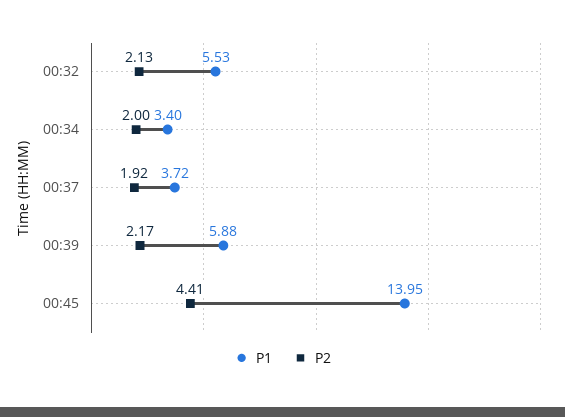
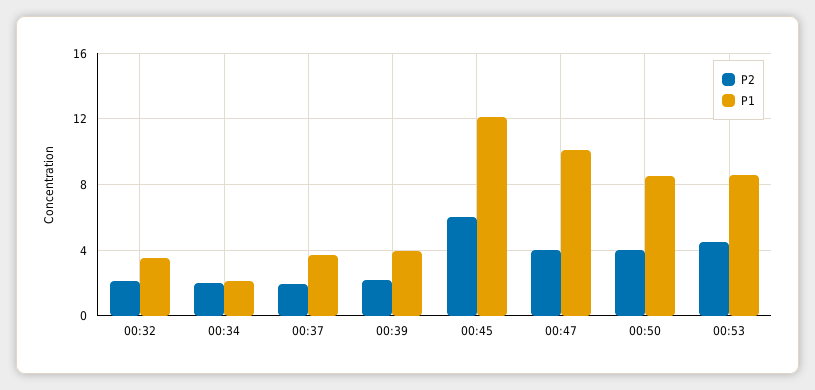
P1, 00:32: 5.53 -> 3.5
P1, 00:34: 3.4 -> 2
P1, 00:39: 5.88 -> 4
P1, 00:45: 13.95 -> 12
P2, 00:45: 4.41 -> 6
P2, 00:47: none -> 4
P1, 00:47: none -> 10
P2, 00:50: none -> 4
P1, 00:50: none -> 8.5
P2, 00:53: none -> 4.5
P1, 00:53: none -> 8.5

